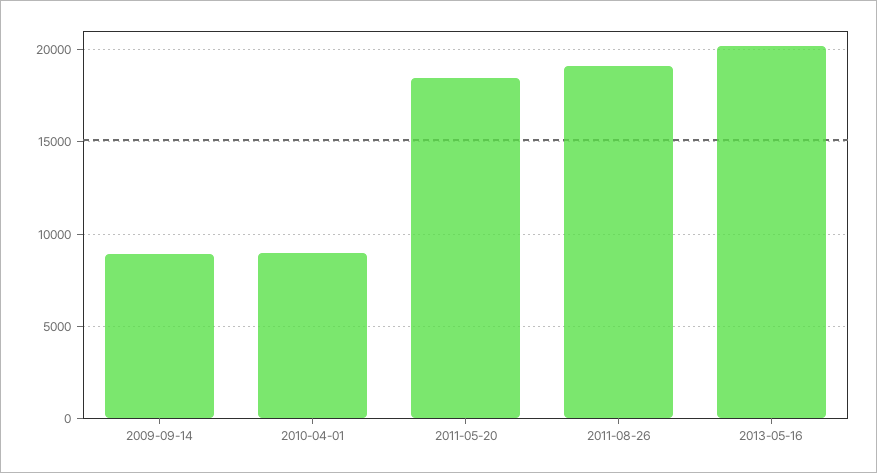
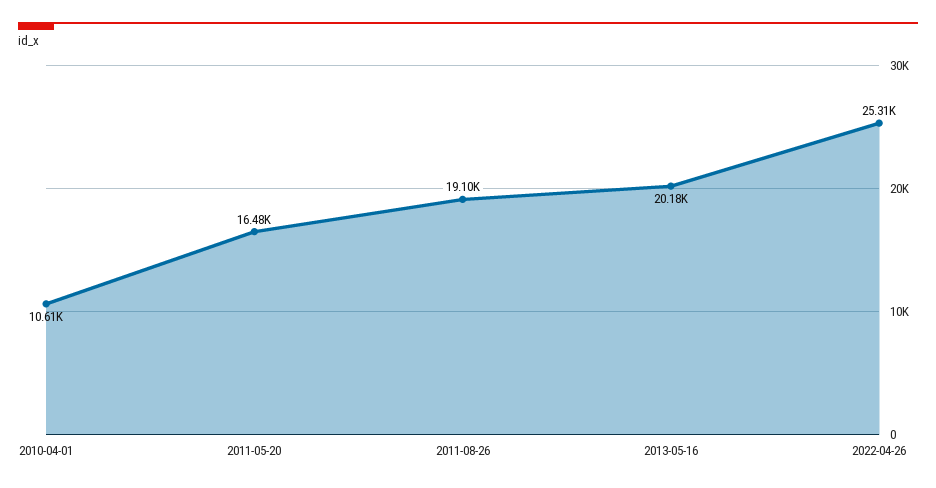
2009-09-14: 9000 -> none
2010-04-01: 9000 -> 10610
2011-05-20: 18500 -> 16480
2022-04-26: none -> 25310

